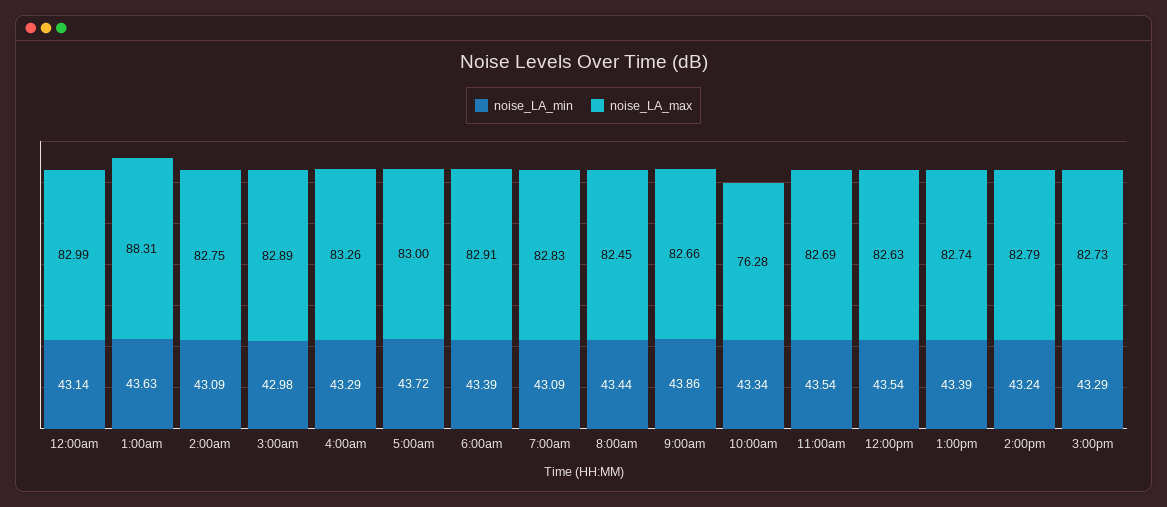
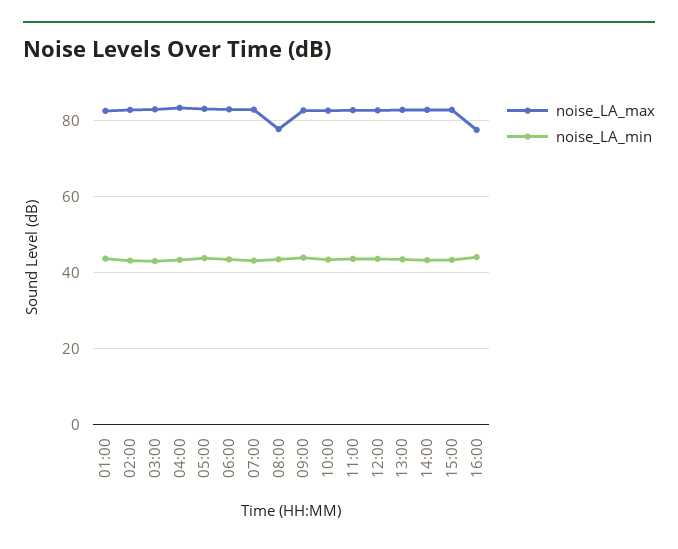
noise_LA_min, 12:00am: 43.14 -> none
noise_LA_max, 12:00am: 82.99 -> none
noise_LA_max, 1:00am: 88.31 -> 82
noise_LA_max, 8:00am: 82.45 -> 78
noise_LA_max, 10:00am: 76.28 -> 82
noise_LA_max, 16:00: none -> 78
noise_LA_min, 16:00: none -> 44

